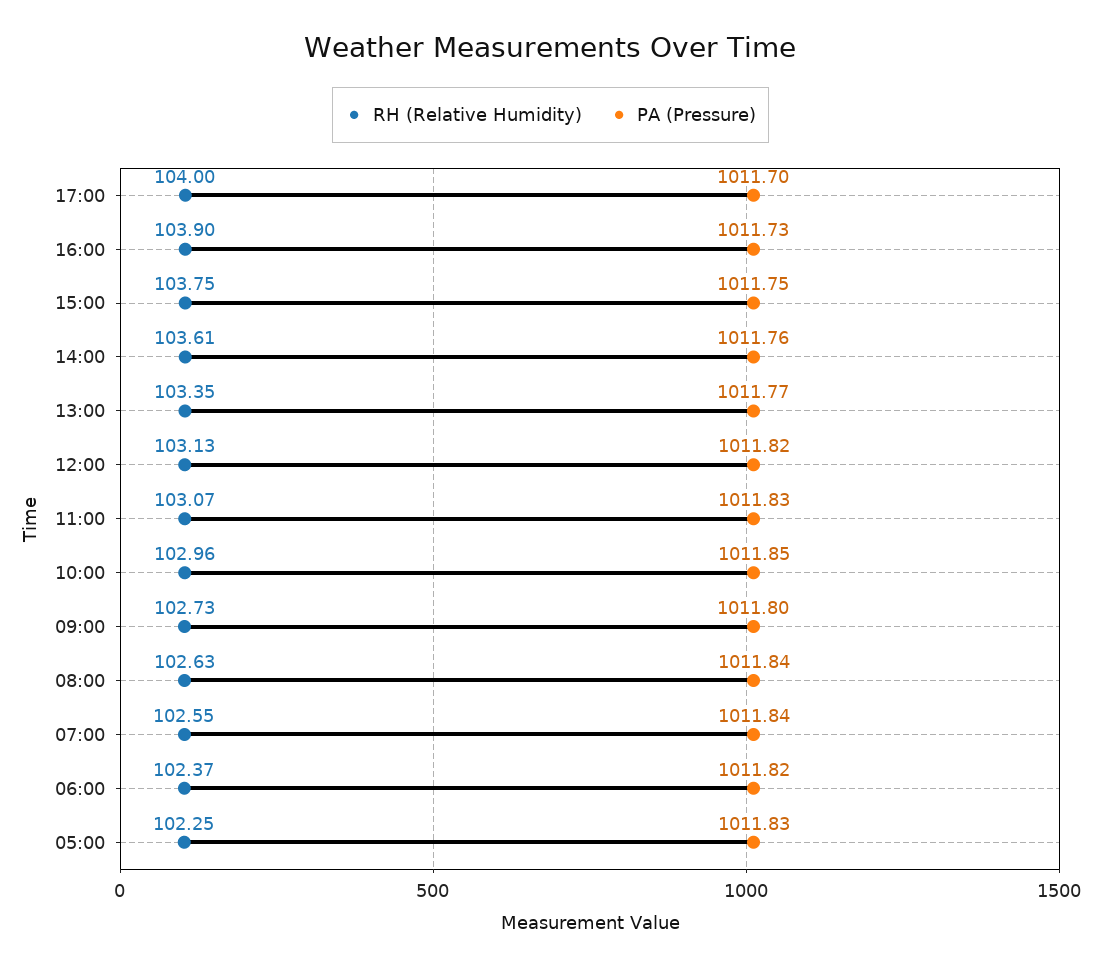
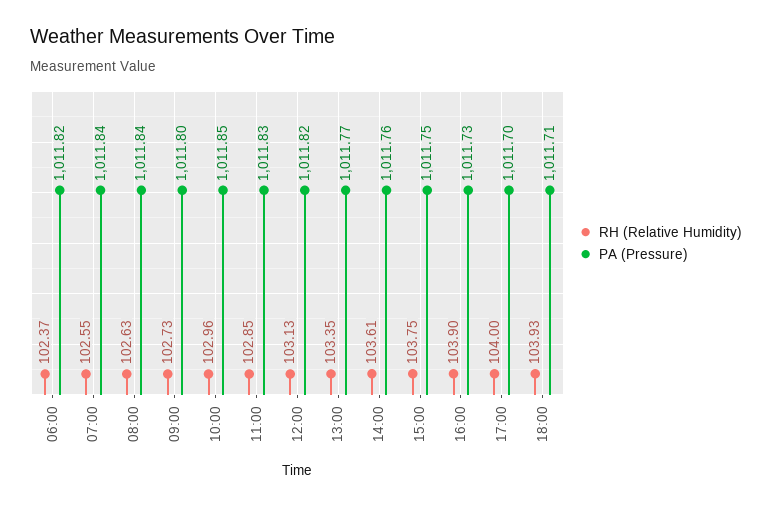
RH (Relative Humidity), 11:00: 103.07 -> 102.85
RH (Relative Humidity), 05:00: 102.25 -> none
PA (Pressure), 05:00: 1011.83 -> none
RH (Relative Humidity), 18:00: none -> 103.93
PA (Pressure), 18:00: none -> 1011.71

